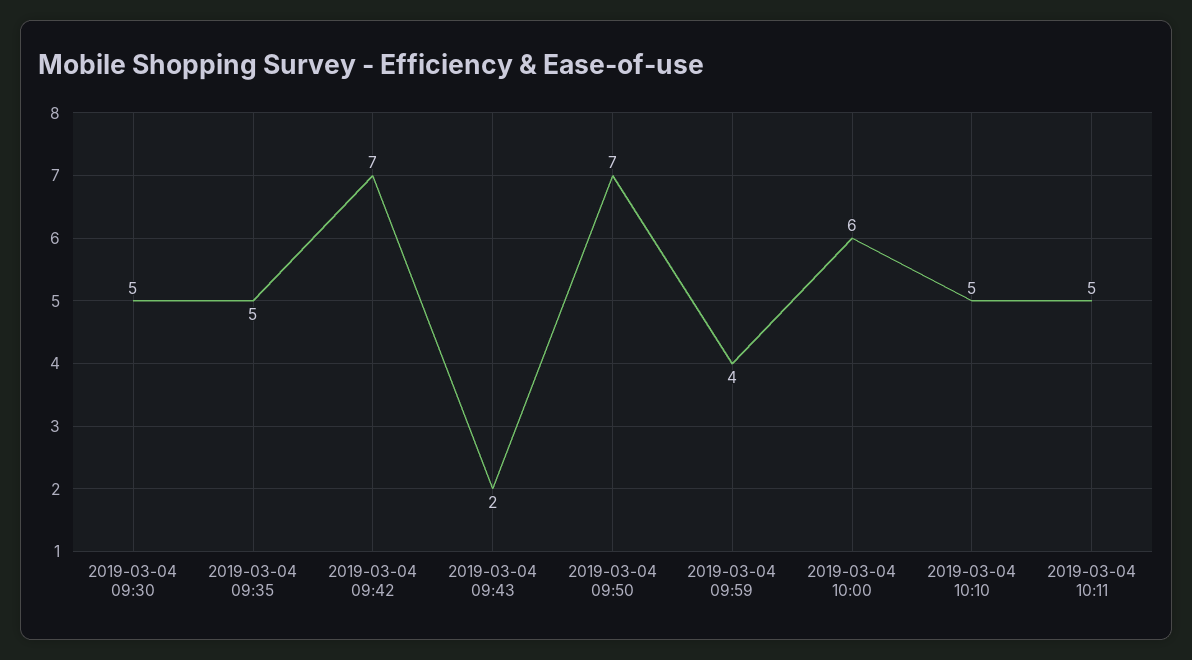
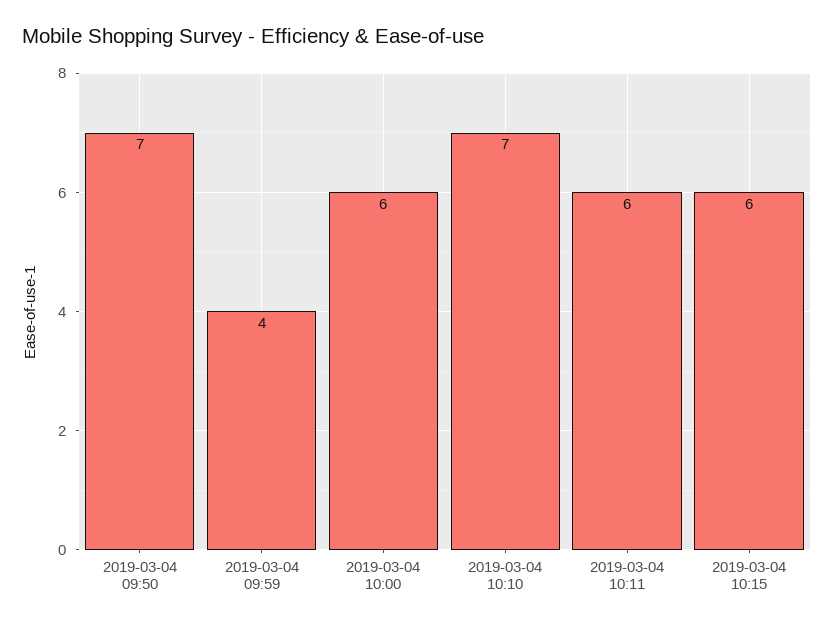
2019-03-04 09:30: 5 -> none
2019-03-04 09:35: 5 -> none
2019-03-04 09:42: 7 -> none
2019-03-04 09:43: 2 -> none
2019-03-04 10:10: 5 -> 7
2019-03-04 10:11: 5 -> 6
2019-03-04 10:15: none -> 6

